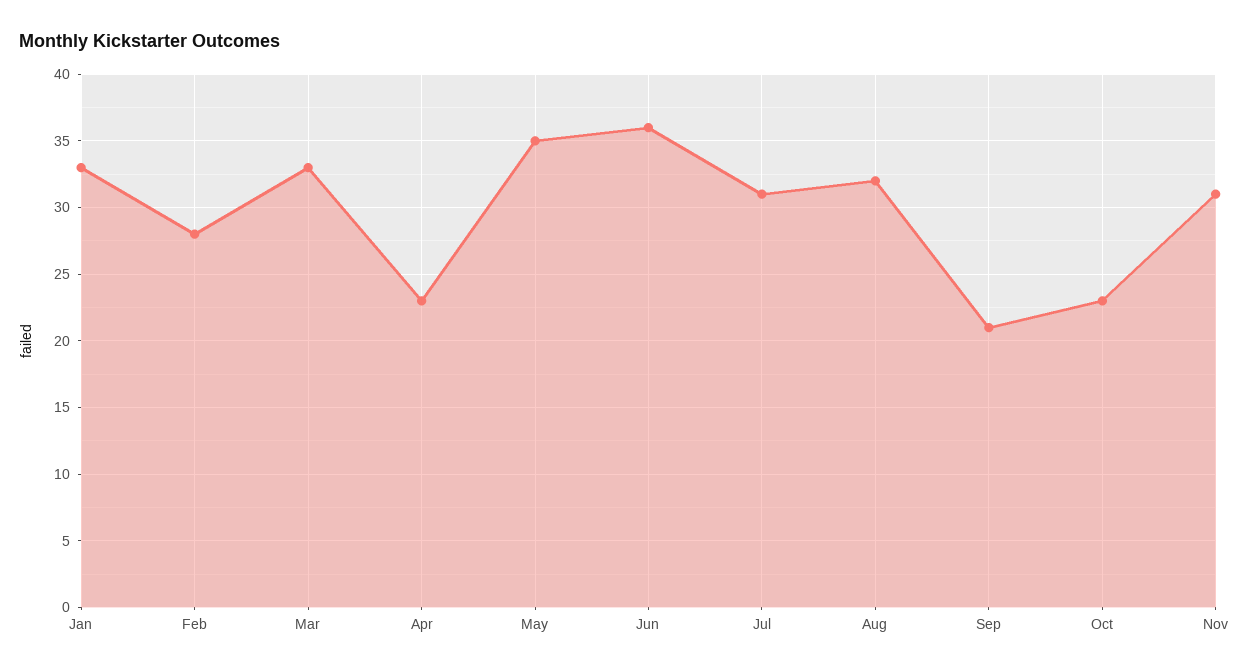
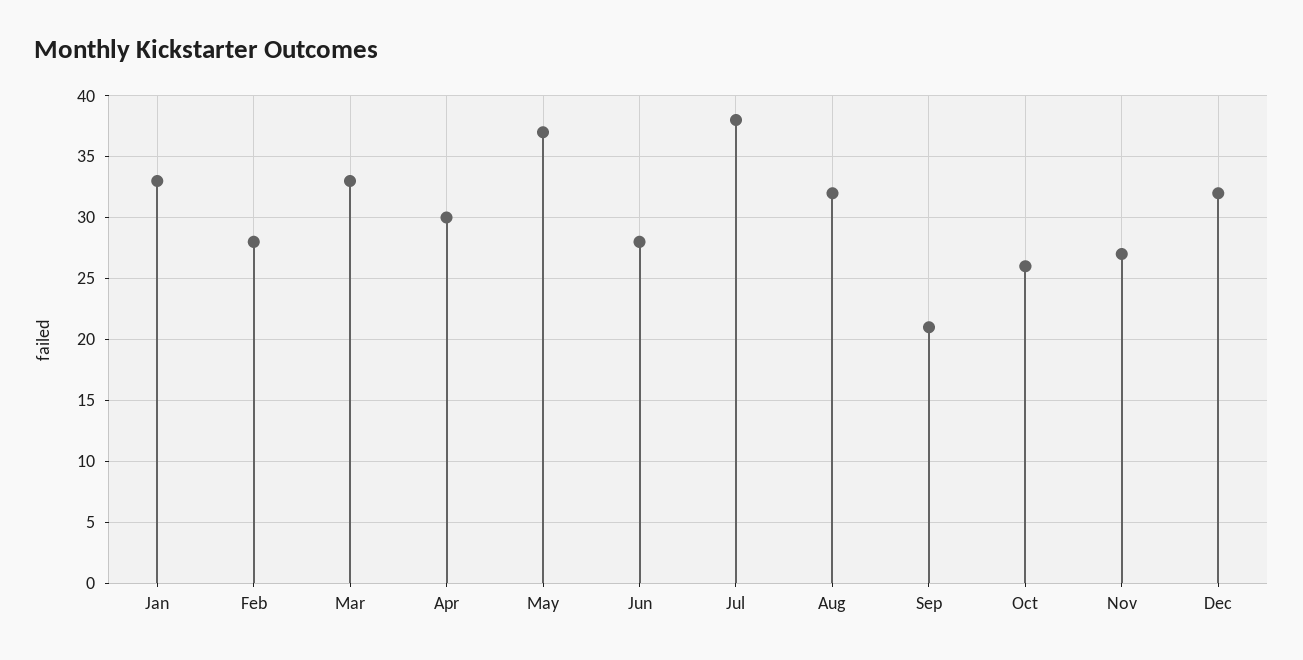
Apr: 23 -> 30
May: 35 -> 37
Jun: 36 -> 28
Jul: 31 -> 38
Oct: 23 -> 26
Nov: 31 -> 27
Dec: none -> 32

